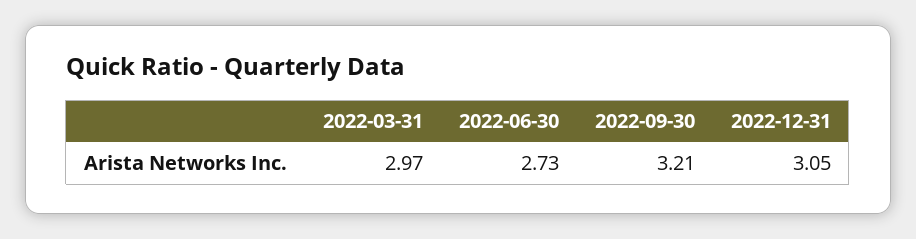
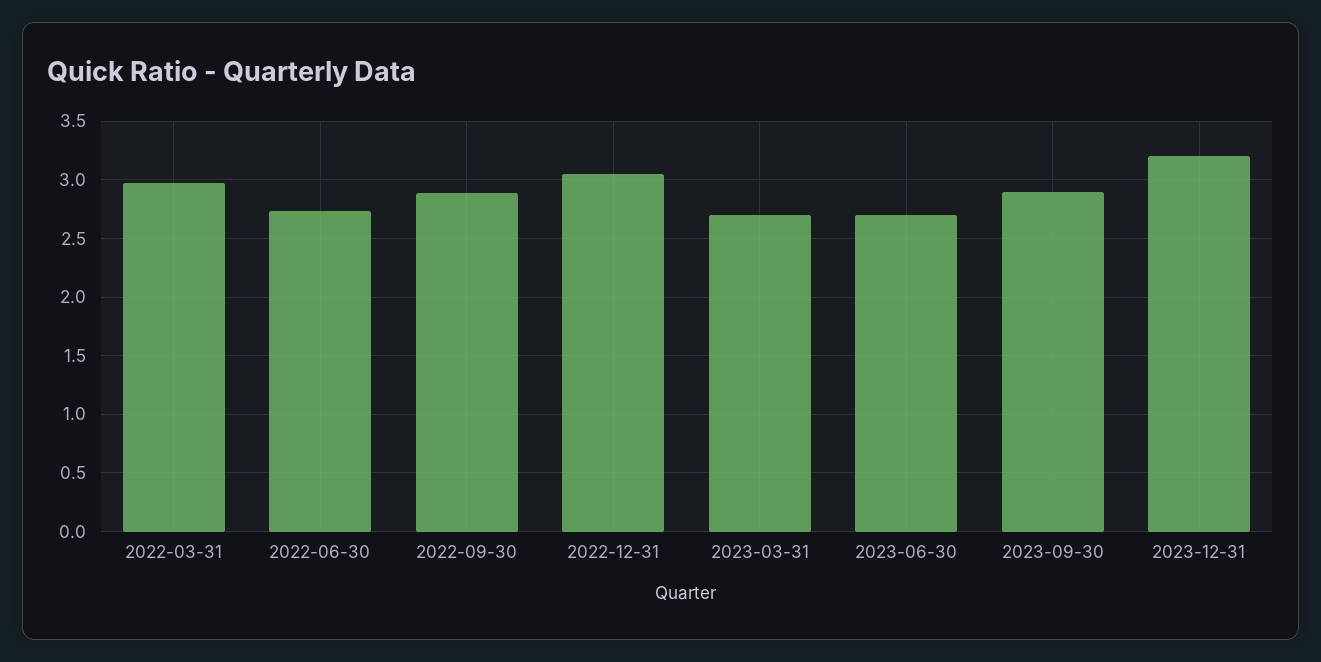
2022-09-30: 3.21 -> 2.9
2023-03-31: none -> 2.7
2023-06-30: none -> 2.7
2023-09-30: none -> 2.9
2023-12-31: none -> 3.2

